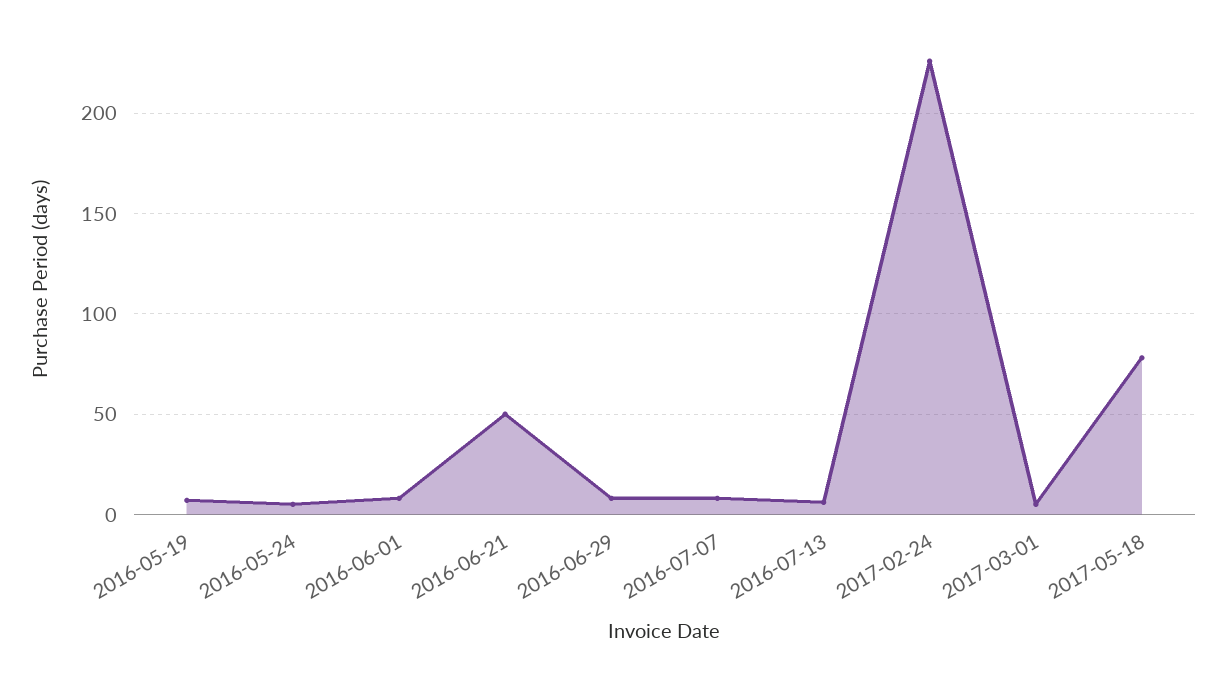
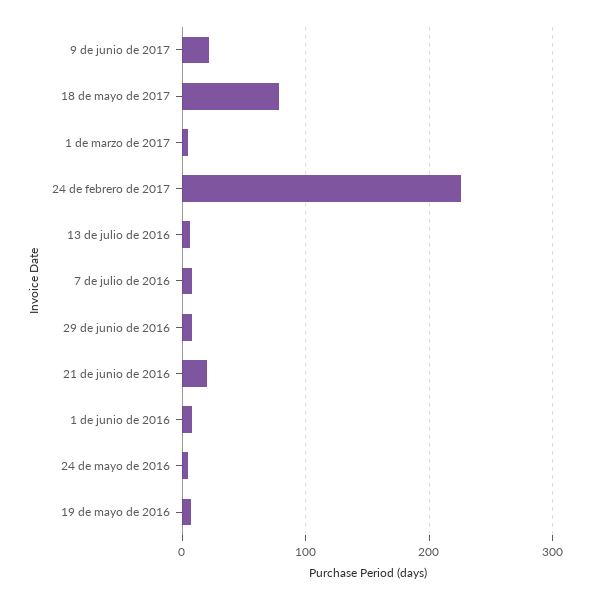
2016-06-21: 50 -> 20
9 de junio de 2017: none -> 20

